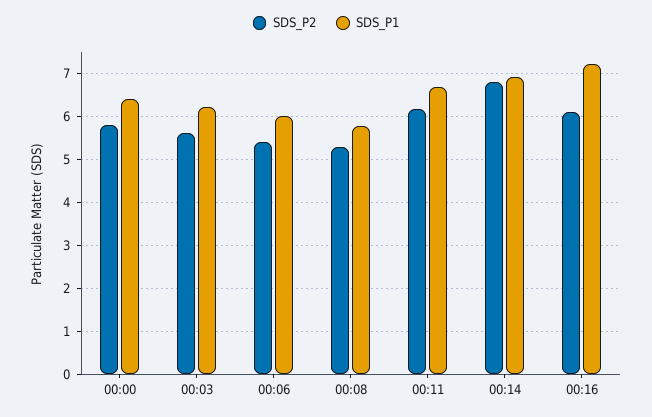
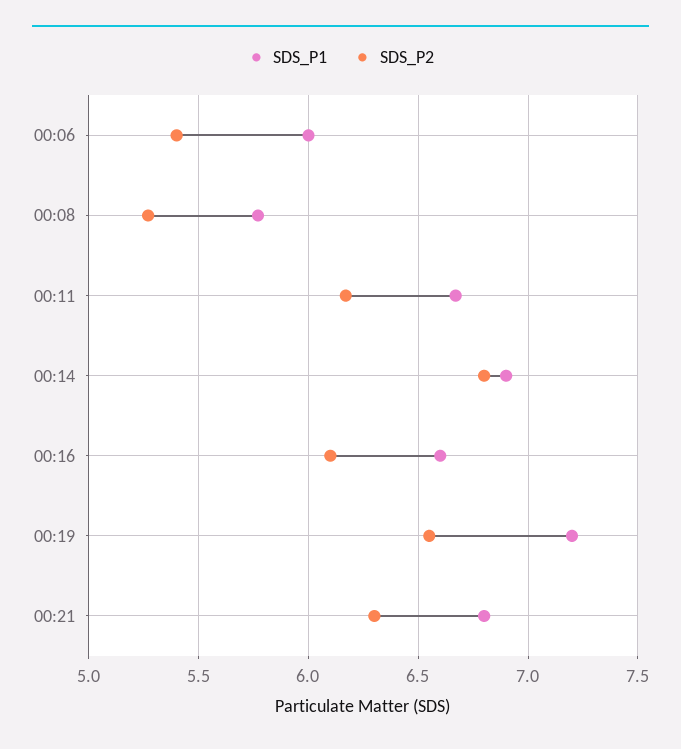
SDS_P2, 00:00: 5.8 -> none
SDS_P1, 00:00: 6.4 -> none
SDS_P2, 00:03: 5.6 -> none
SDS_P1, 00:03: 6.2 -> none
SDS_P1, 00:16: 7.2 -> 6.6
SDS_P1, 00:19: none -> 7.2
SDS_P2, 00:19: none -> 6.55
SDS_P1, 00:21: none -> 6.8
SDS_P2, 00:21: none -> 6.3

